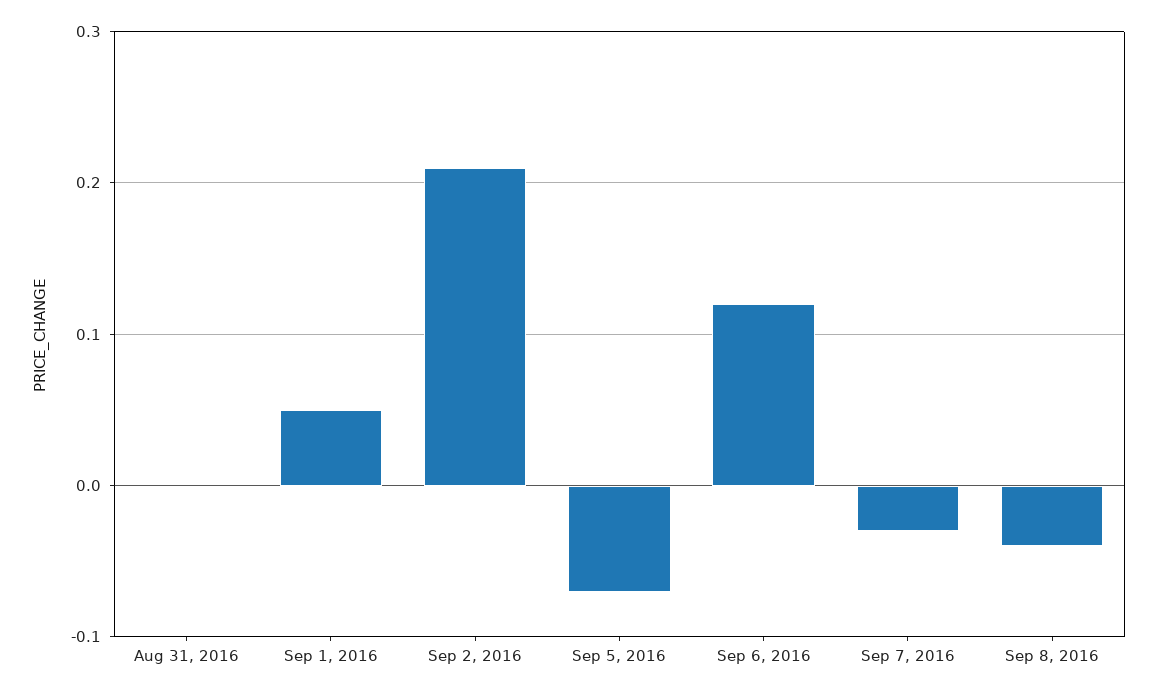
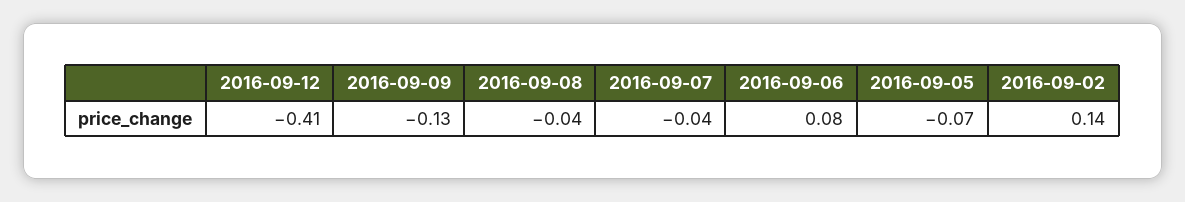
Aug 31, 2016: 0 -> none
Sep 1, 2016: 0.05 -> none
Sep 2, 2016: 0.21 -> 0.14
Sep 6, 2016: 0.12 -> 0.08
Sep 7, 2016: -0.03 -> -0.04
2016-09-12: none -> -0.41
2016-09-09: none -> -0.13

